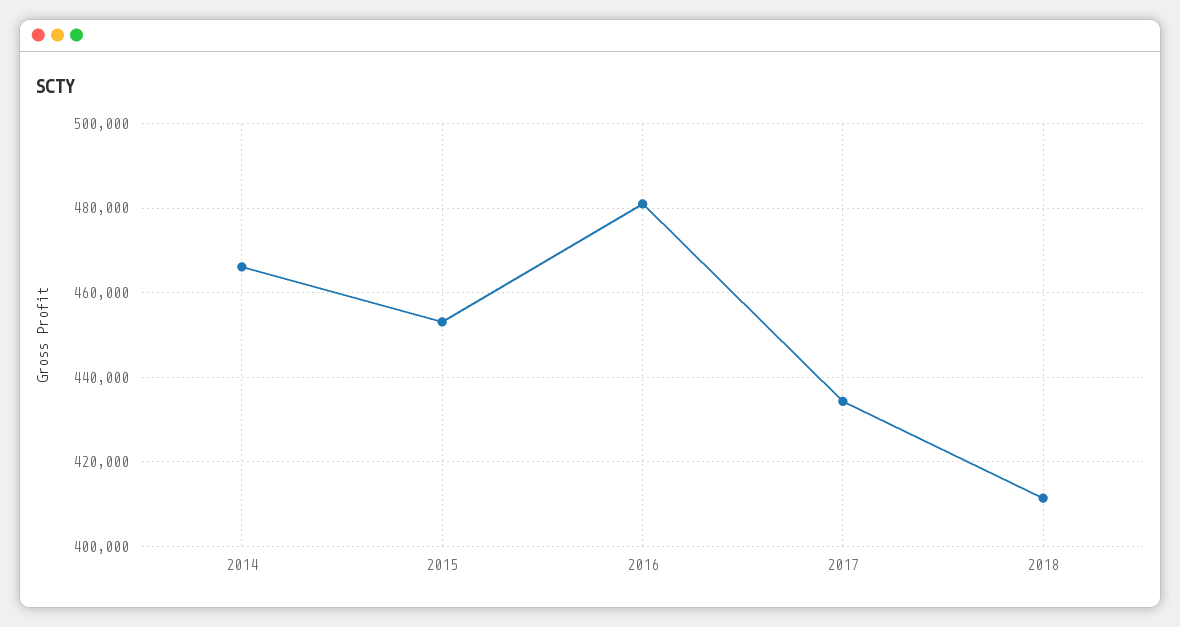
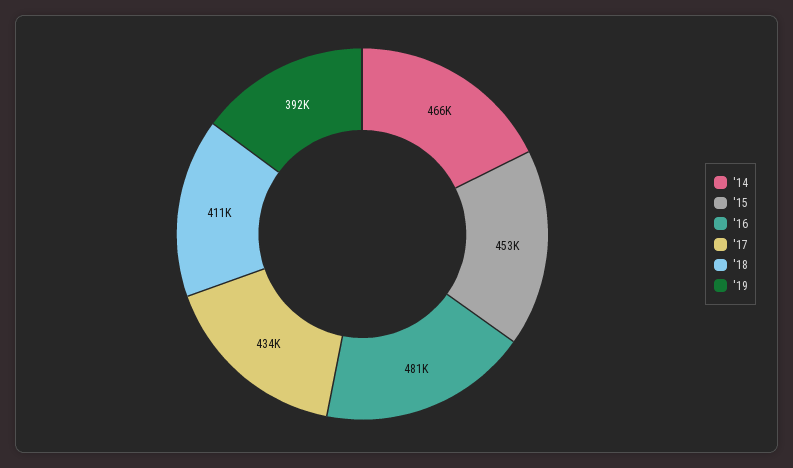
'19: none -> 392000

